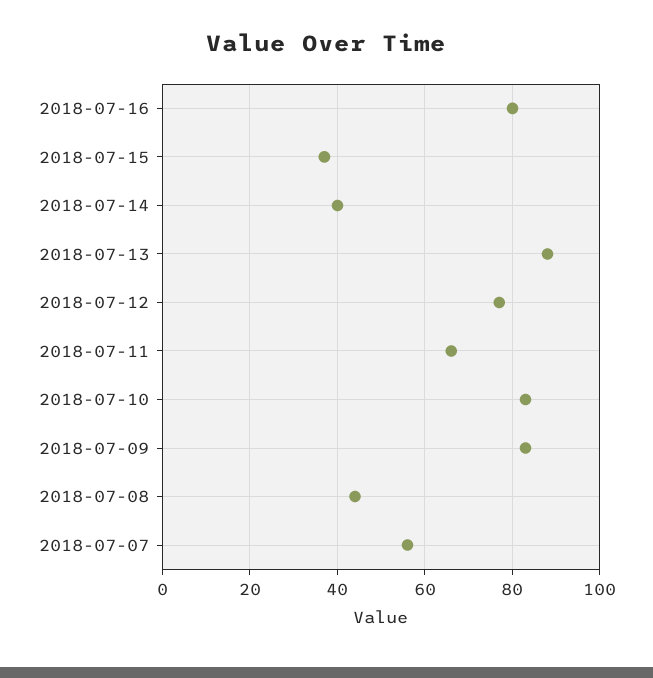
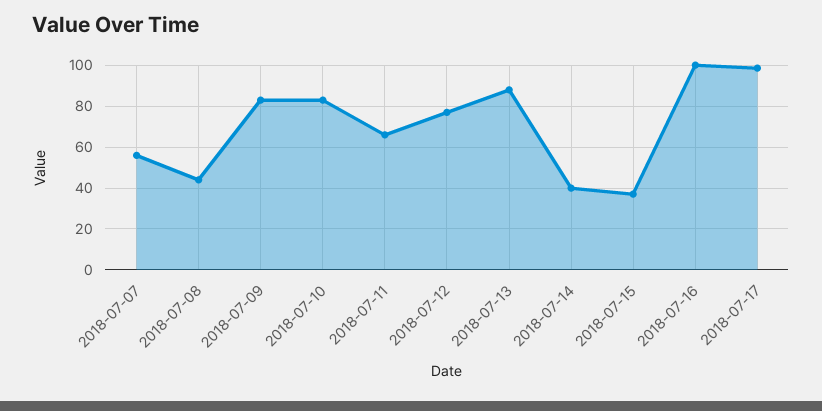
2018-07-16: 80 -> 100
2018-07-17: none -> 100

